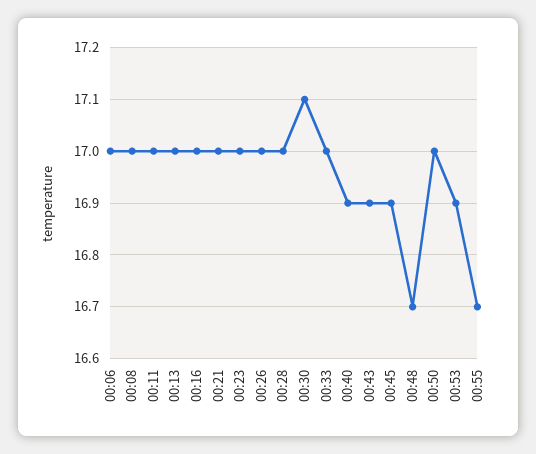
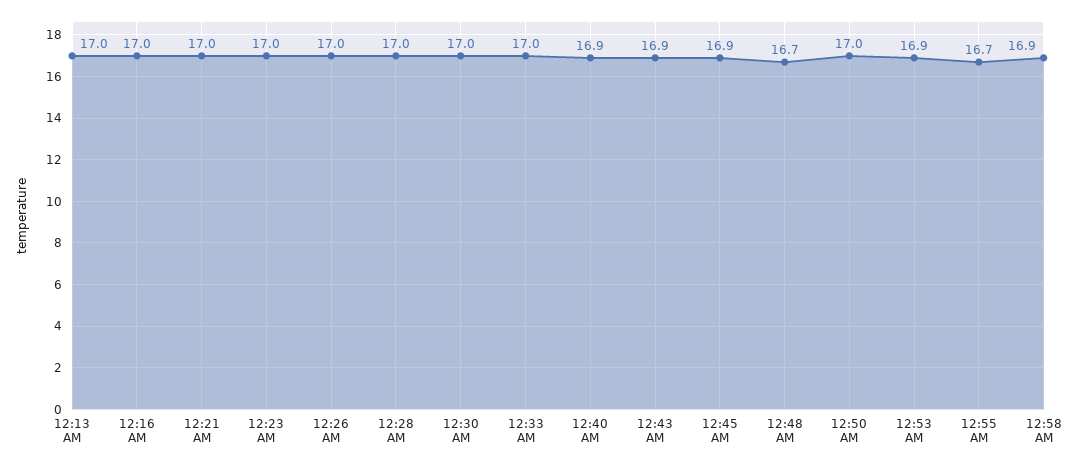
00:06: 17 -> none
00:08: 17 -> none
00:11: 17 -> none
00:30: 17.1 -> 17
12:58 AM: none -> 16.9

